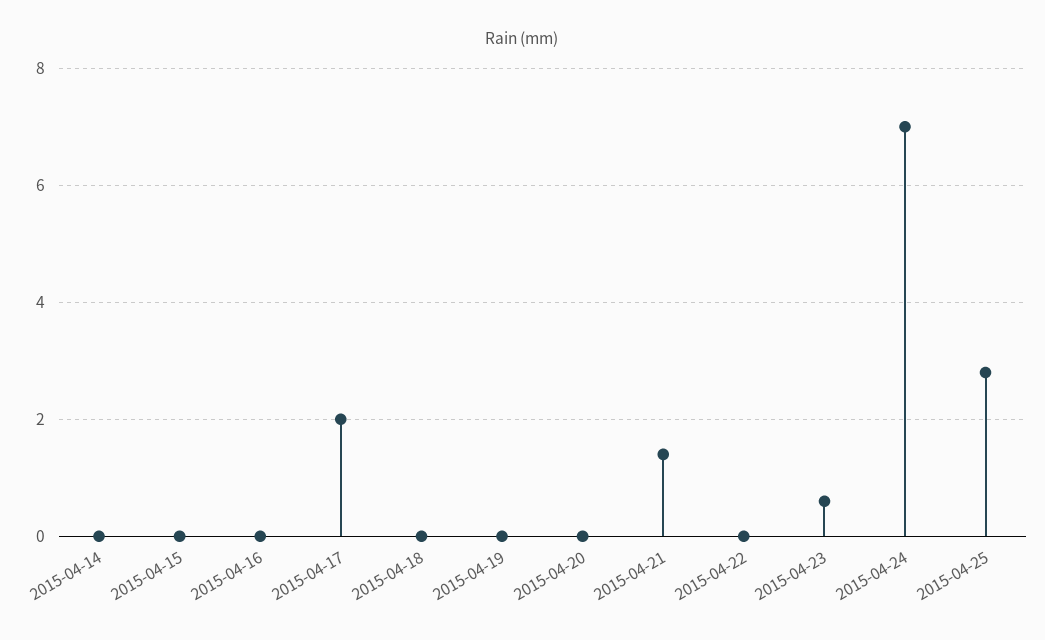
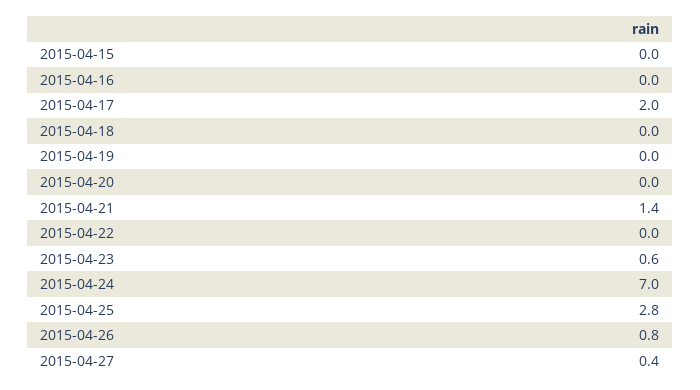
2015-04-14: 0 -> none
2015-04-26: none -> 0.8
2015-04-27: none -> 0.4

